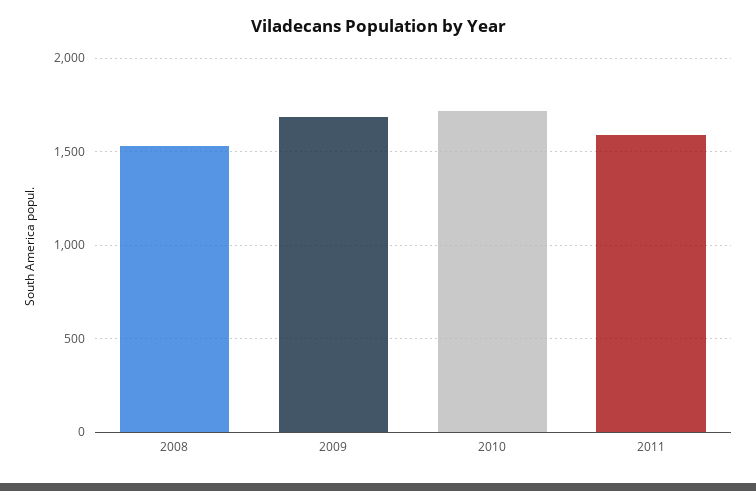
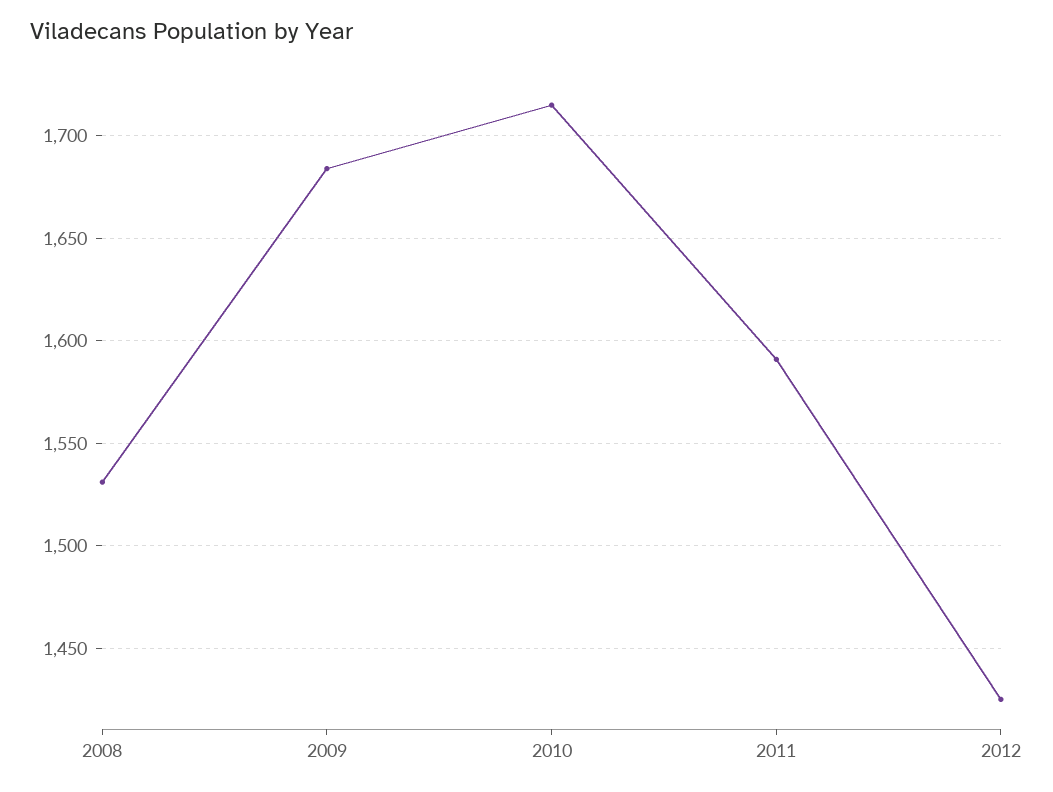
2012: none -> 1425

